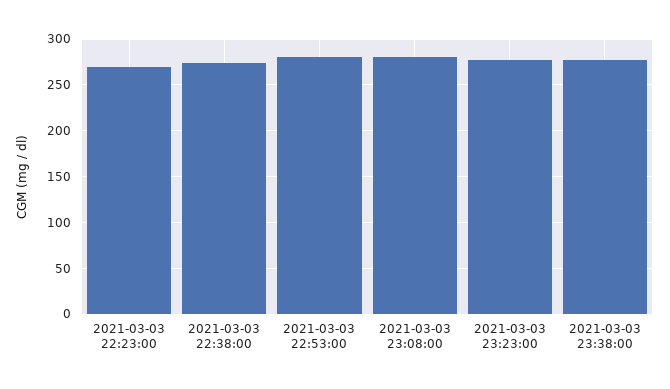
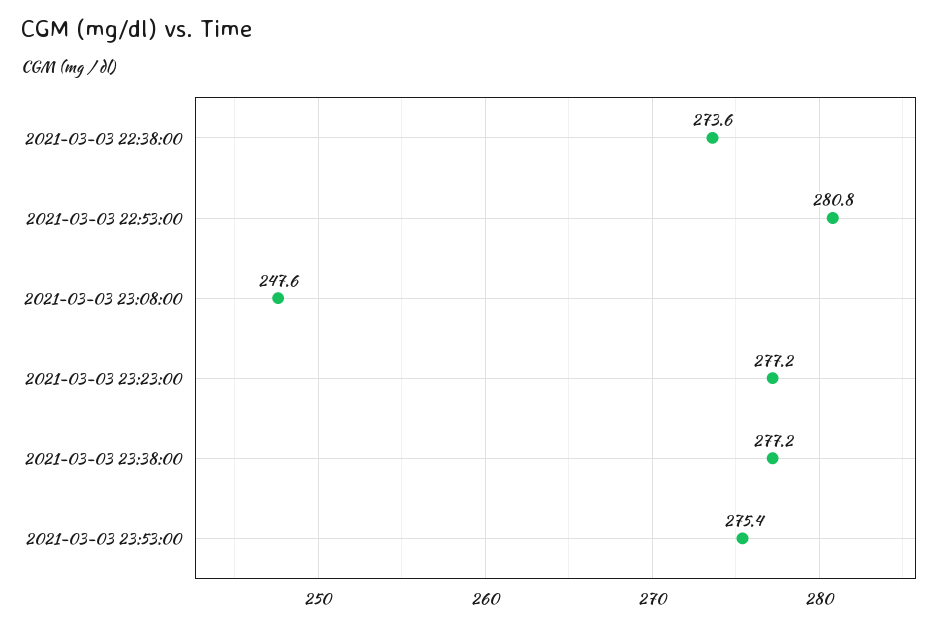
2021-03-03 22:23:00: 270 -> none
2021-03-03 23:08:00: 280 -> 247.6
2021-03-03 23:53:00: none -> 275.4

